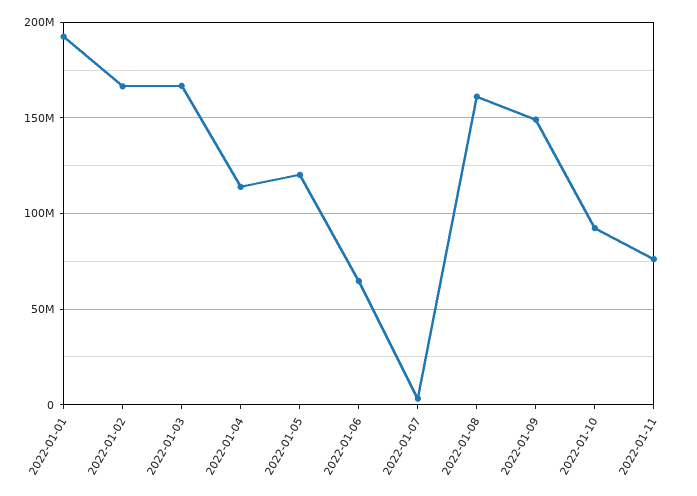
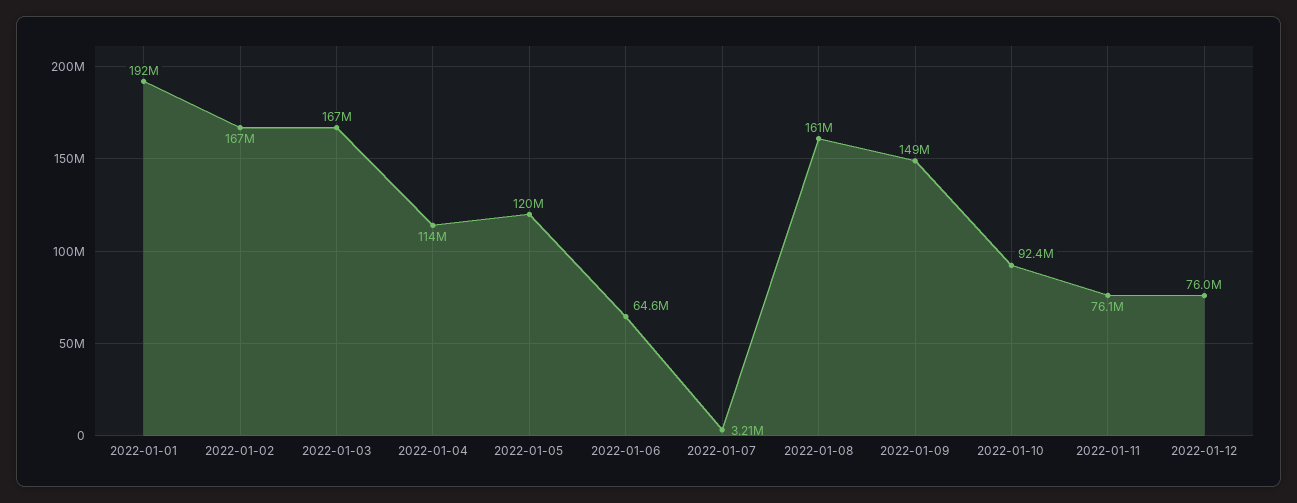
2022-01-12: none -> 76000000

